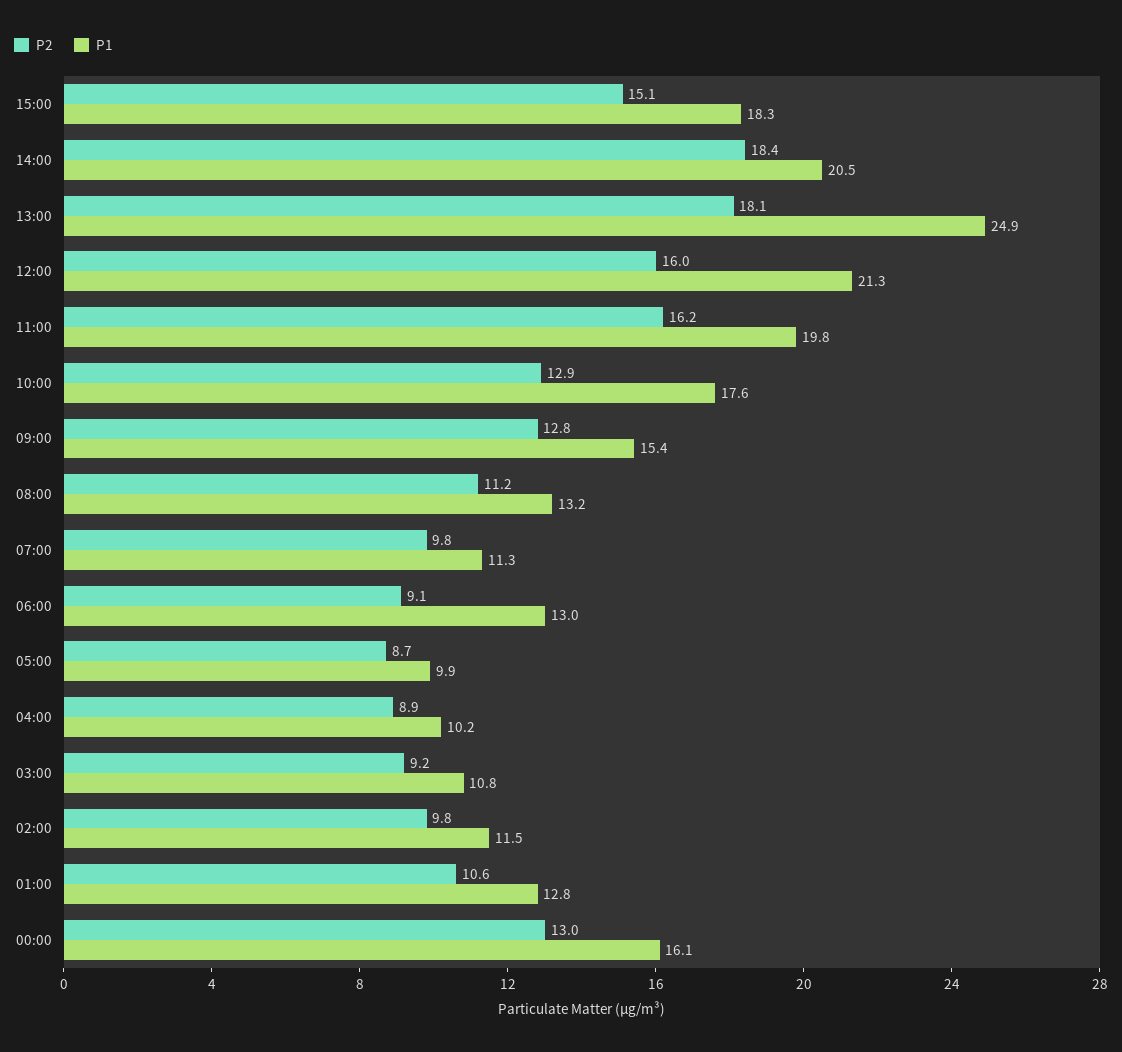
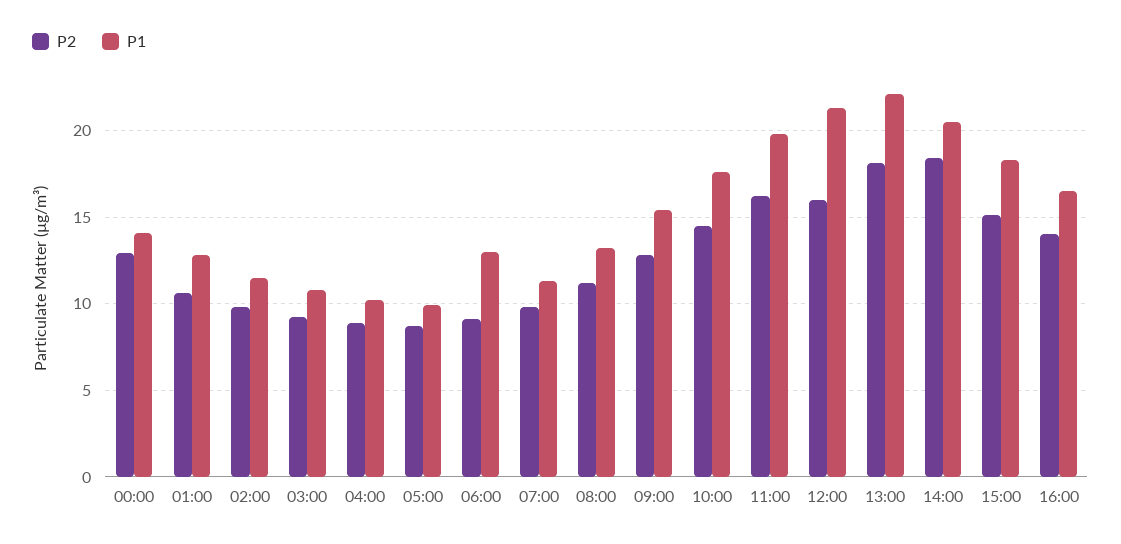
P1, 13:00: 24.9 -> 22
P2, 10:00: 12.9 -> 14.5
P1, 00:00: 16.1 -> 14
P2, 16:00: none -> 14
P1, 16:00: none -> 16.5

